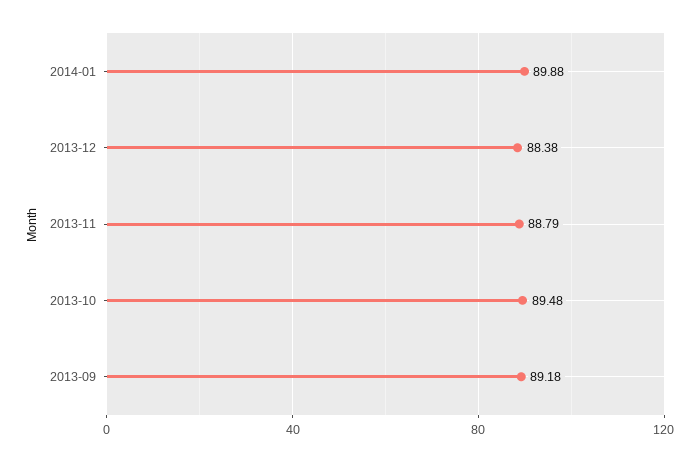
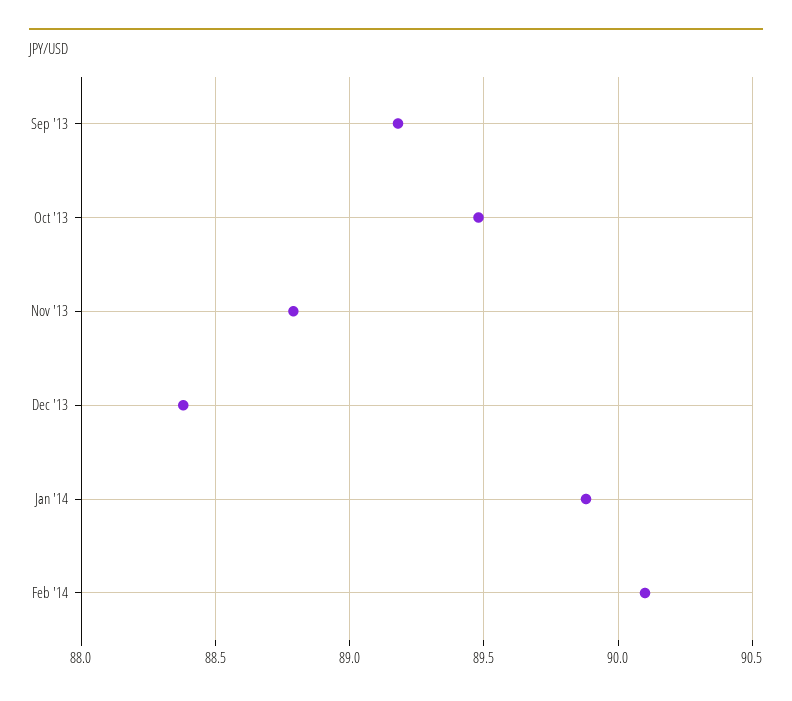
Feb '14: none -> 90.1

